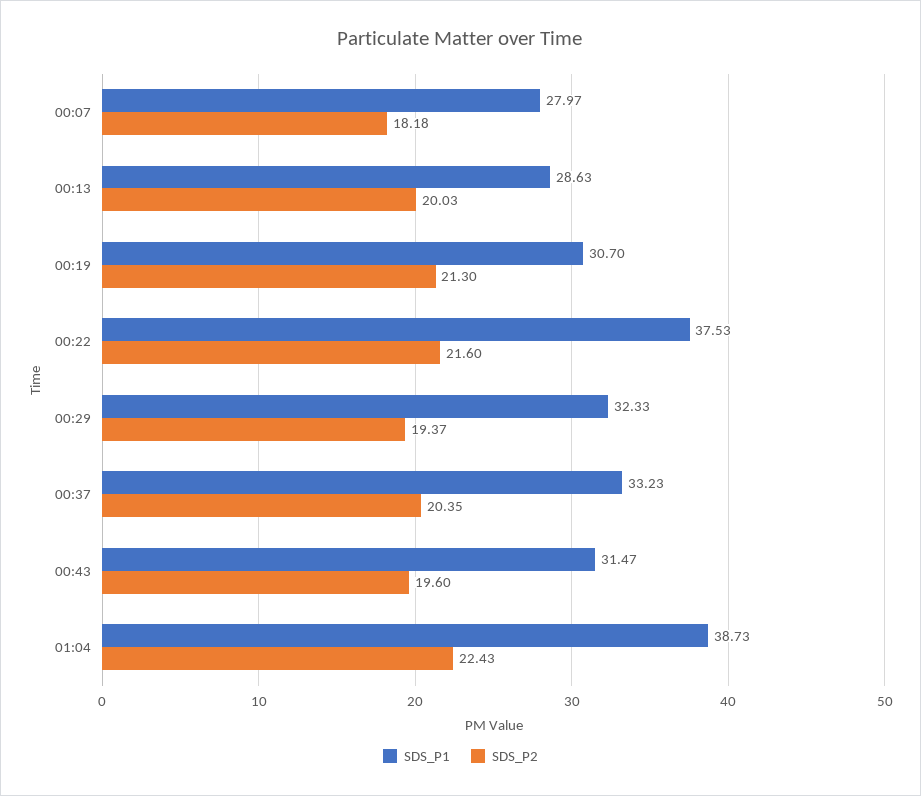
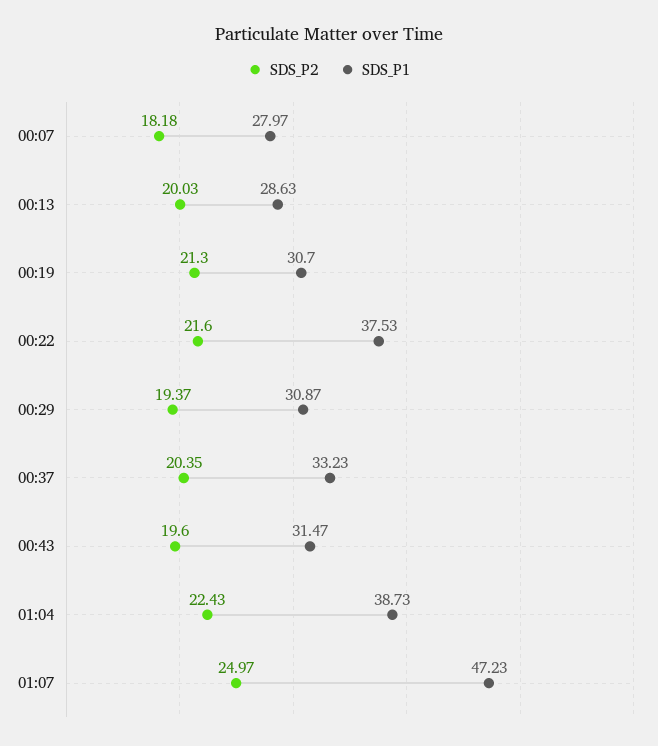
SDS_P1, 00:29: 32.33 -> 30.87
SDS_P2, 01:07: none -> 24.97
SDS_P1, 01:07: none -> 47.23

